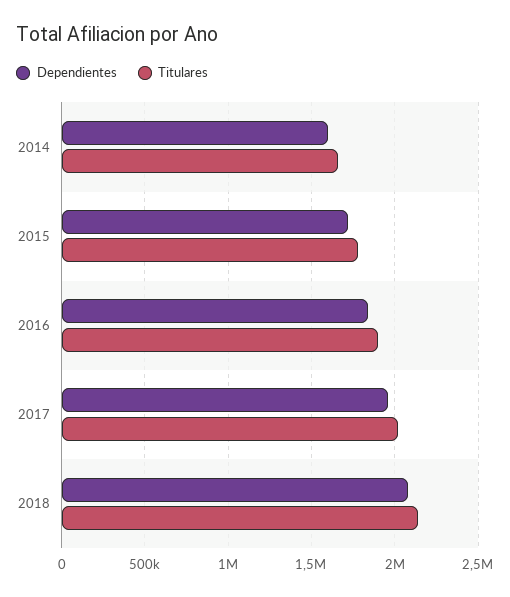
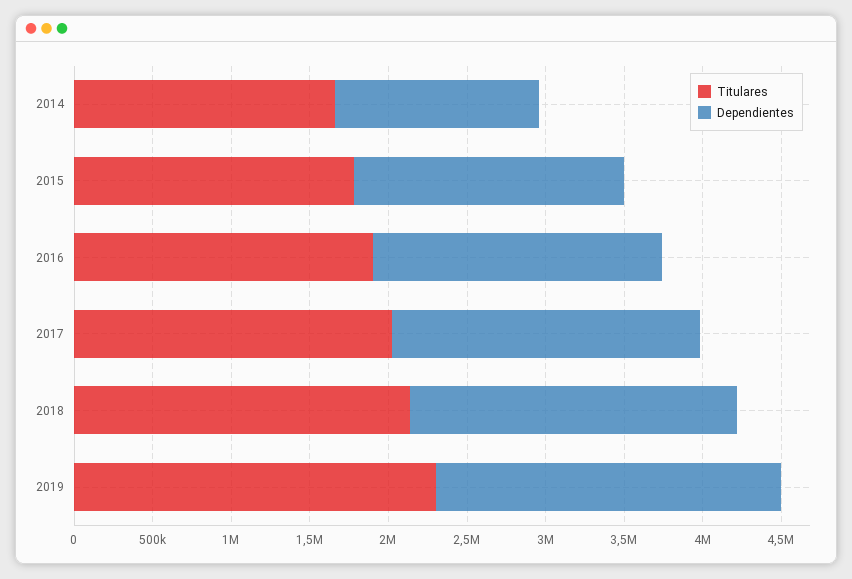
Dependientes, 2014: 1600000 -> 1300000
Titulares, 2019: none -> 2300000
Dependientes, 2019: none -> 2200000

